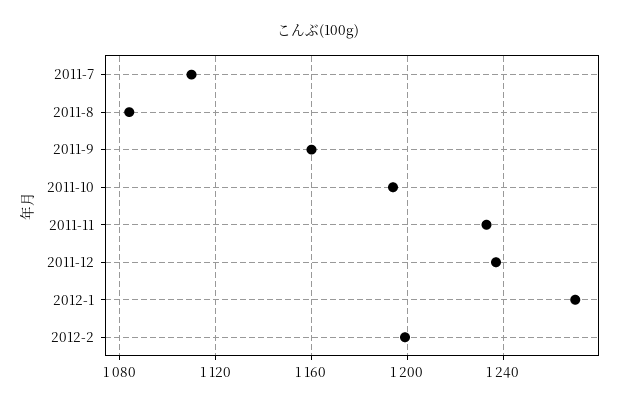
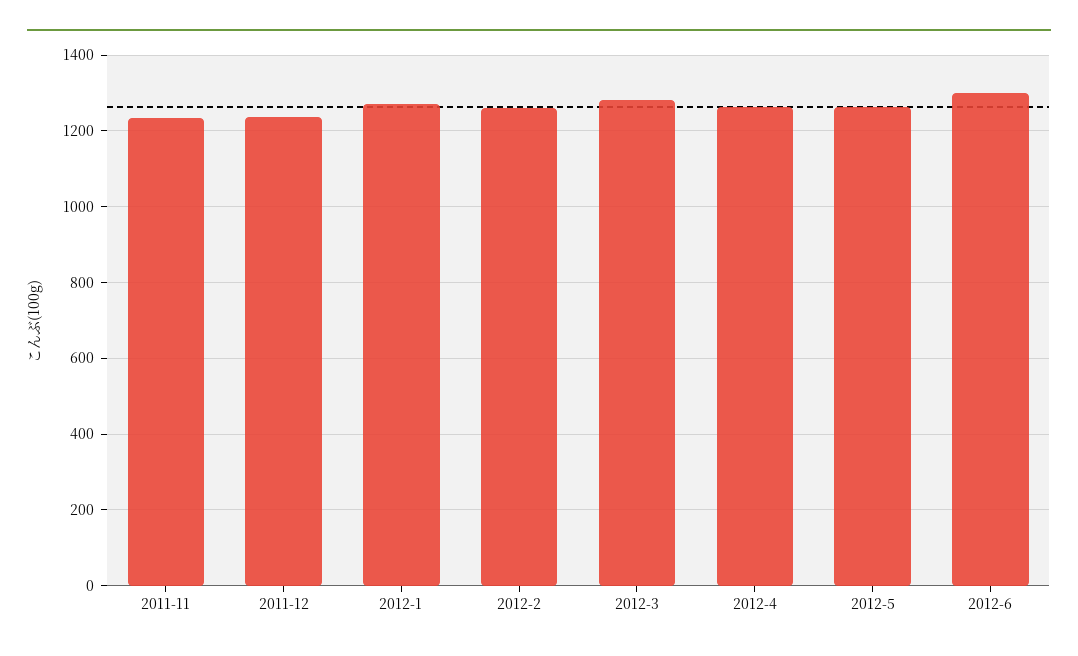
2011-7: 1110 -> none
2011-8: 1085 -> none
2011-9: 1160 -> none
2011-10: 1195 -> none
2012-2: 1200 -> 1260
2012-3: none -> 1280
2012-4: none -> 1260
2012-5: none -> 1260
2012-6: none -> 1300

